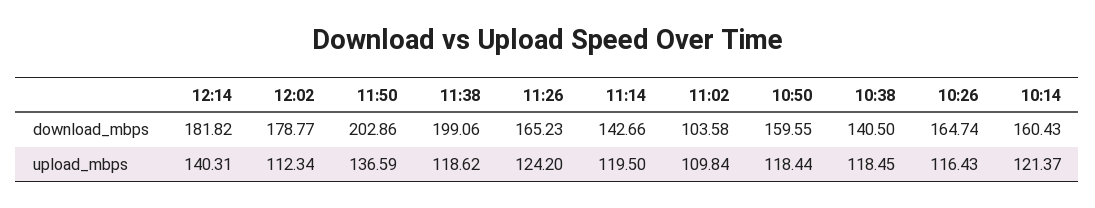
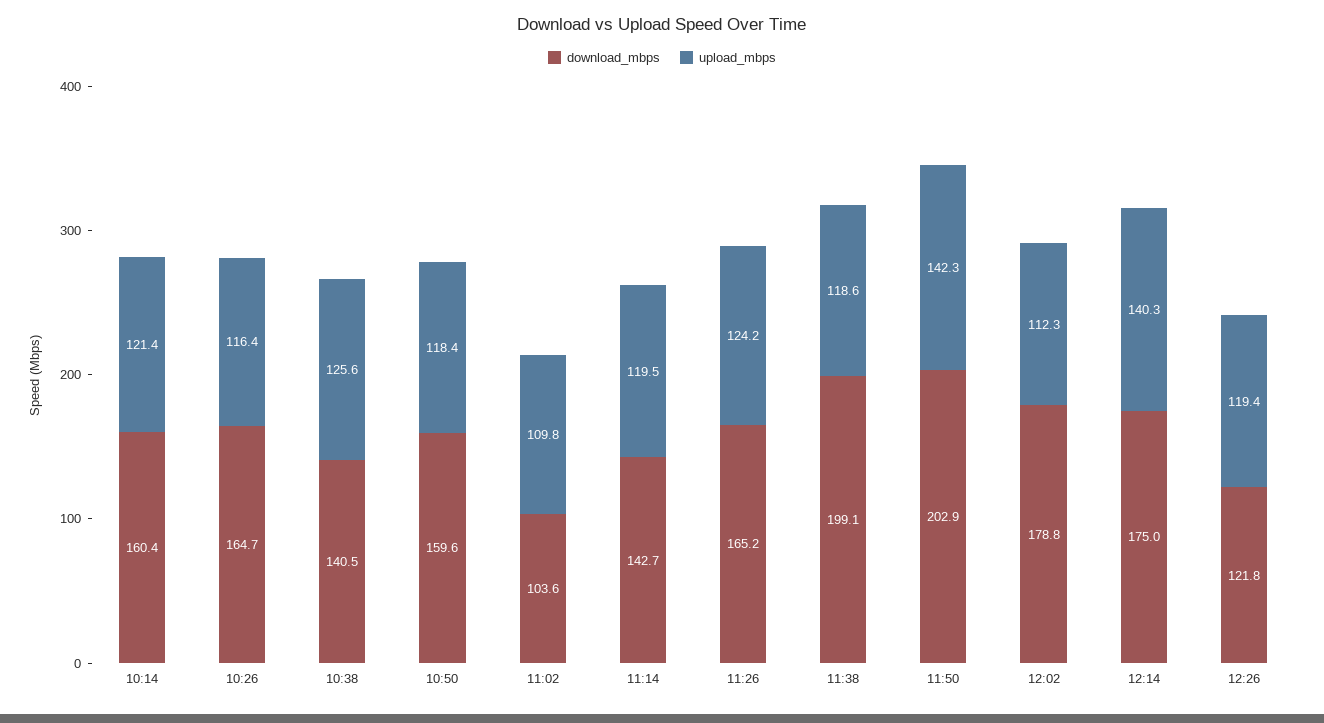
download_mbps, 12:14: 181.82 -> 175
upload_mbps, 11:50: 136.59 -> 142.3
upload_mbps, 10:38: 118.45 -> 125.6
download_mbps, 12:26: none -> 121.8
upload_mbps, 12:26: none -> 119.4

